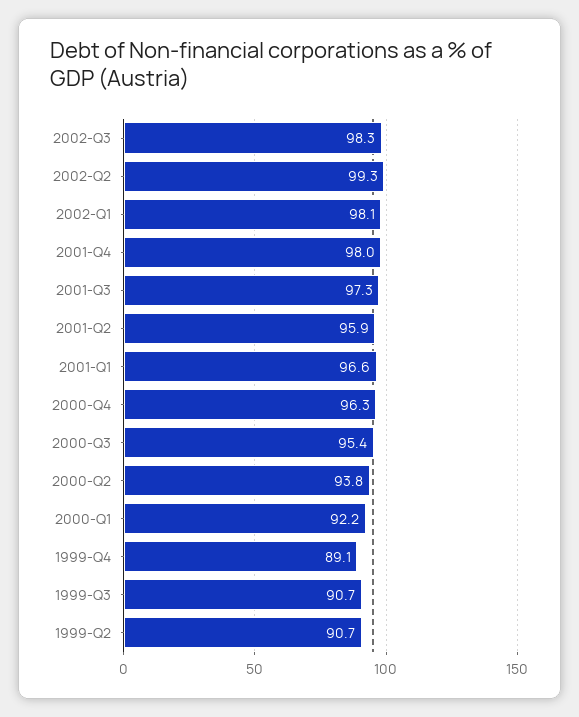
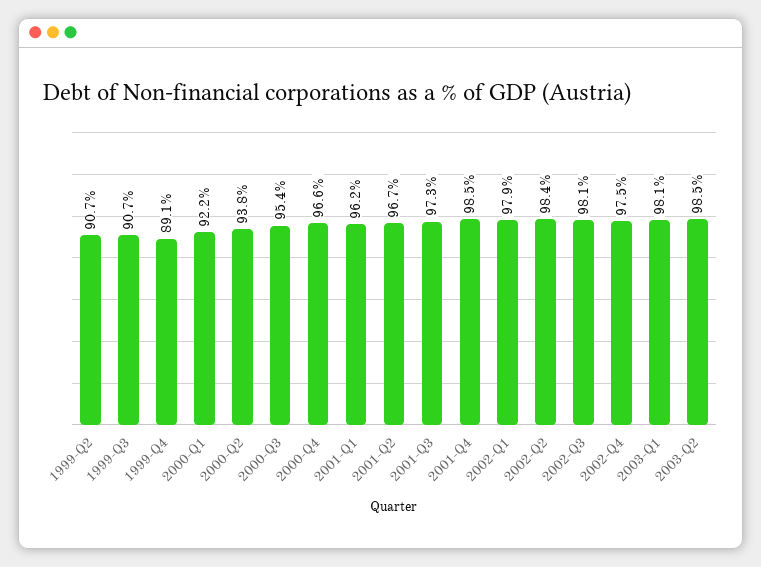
2002-Q3: 98.3 -> 98.1
2002-Q2: 99.3 -> 98.4
2002-Q1: 98.1 -> 97.9
2001-Q4: 98 -> 98.5
2001-Q2: 95.9 -> 96.7
2001-Q1: 96.6 -> 96.2
2000-Q4: 96.3 -> 96.6
2002-Q4: none -> 97.5
2003-Q1: none -> 98.1
2003-Q2: none -> 98.5

